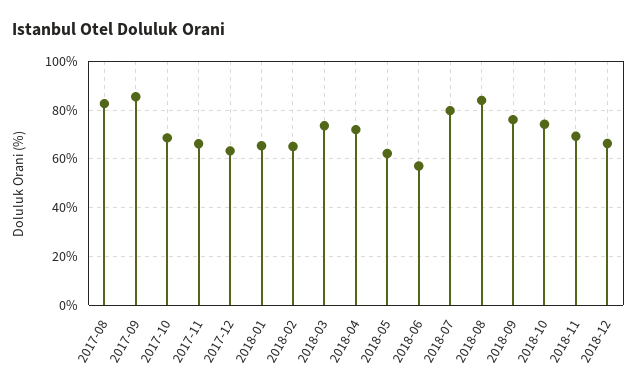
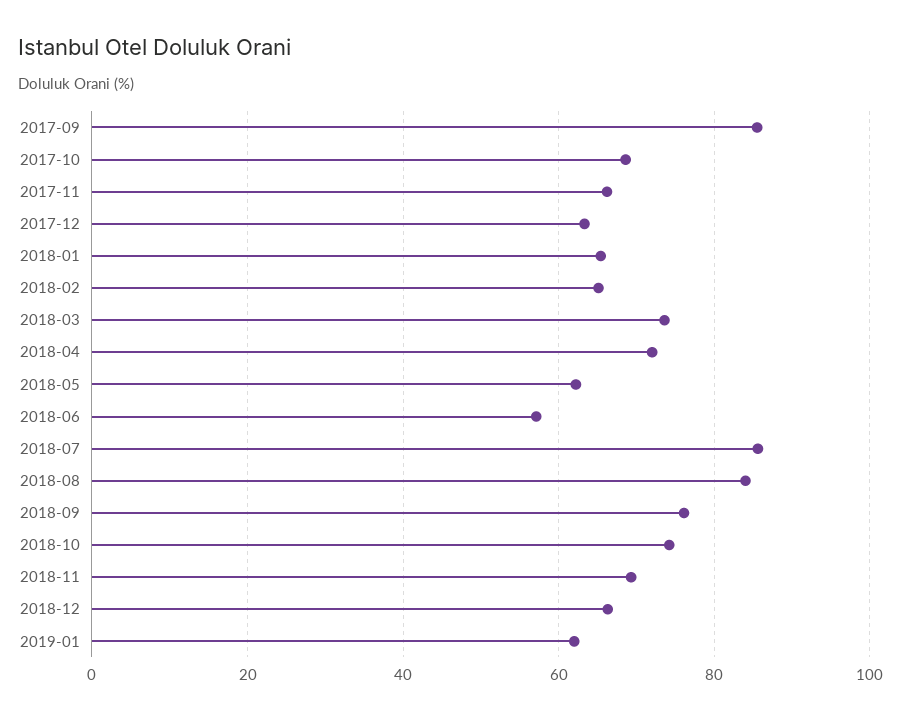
2017-08: 82.5 -> none
2018-07: 80 -> 86
2019-01: none -> 62

